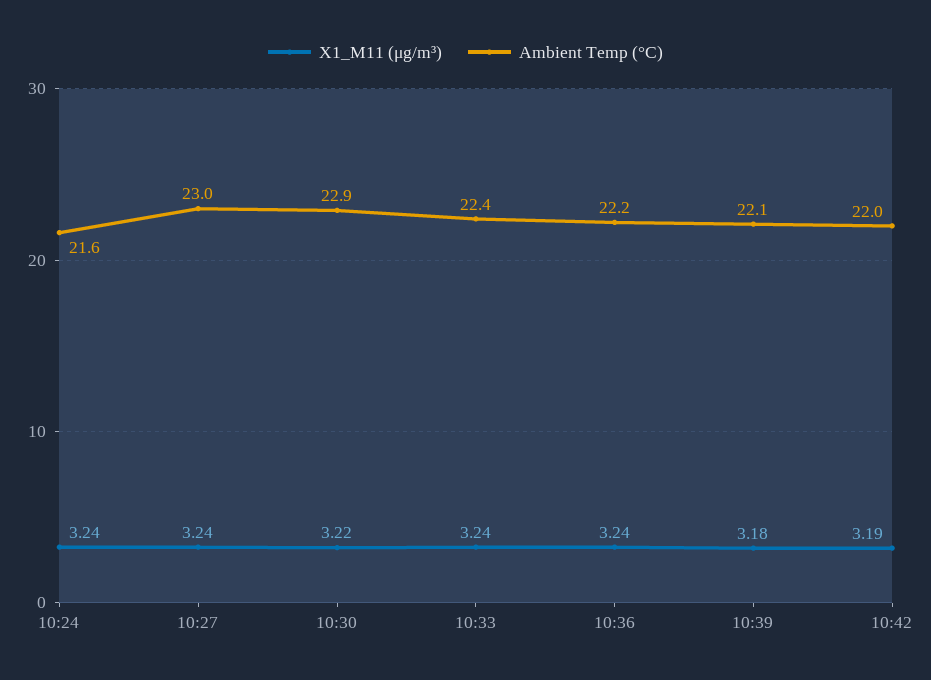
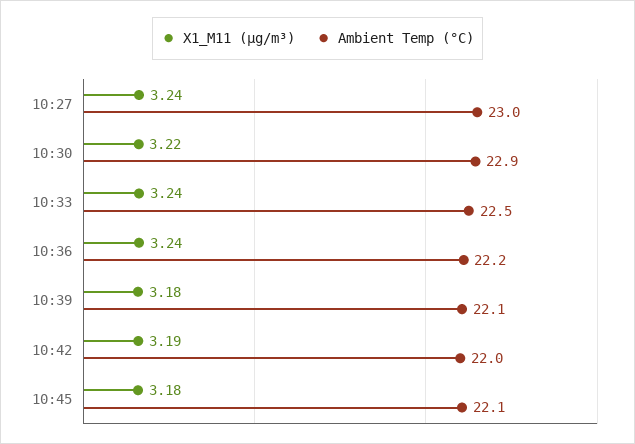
X1_M11 (μg/m³), 10:24: 3.24 -> none
Ambient Temp (°C), 10:24: 21.6 -> none
Ambient Temp (°C), 10:33: 22.4 -> 22.5
X1_M11 (μg/m³), 10:45: none -> 3.18
Ambient Temp (°C), 10:45: none -> 22.1

